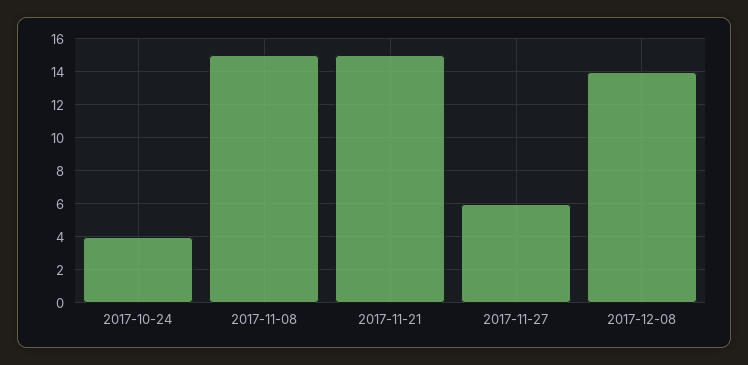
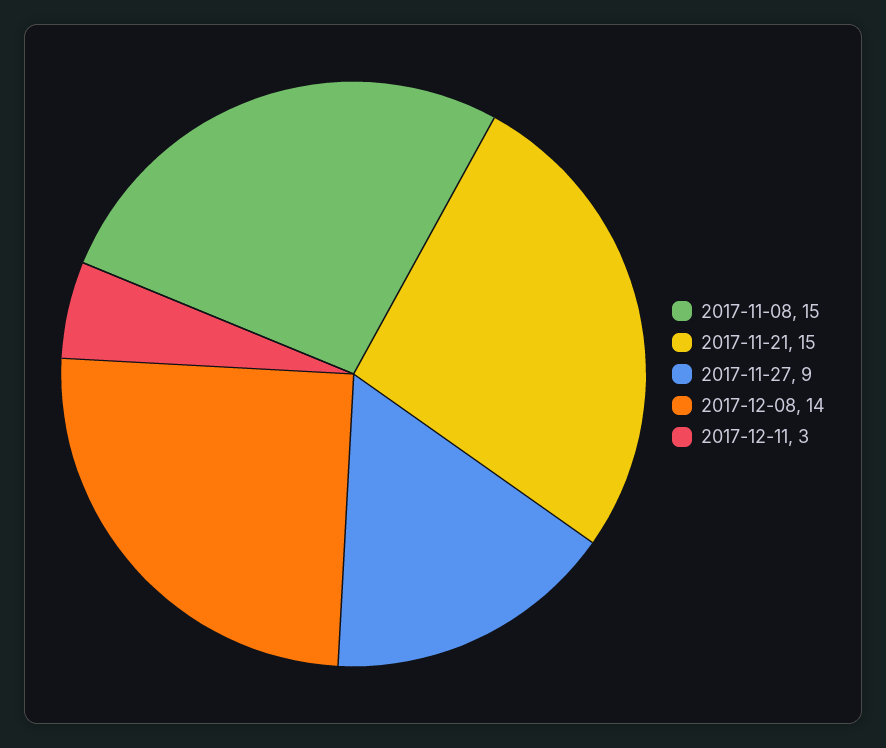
2017-10-24: 4 -> none
2017-11-27: 6 -> 9
2017-12-11: none -> 3

